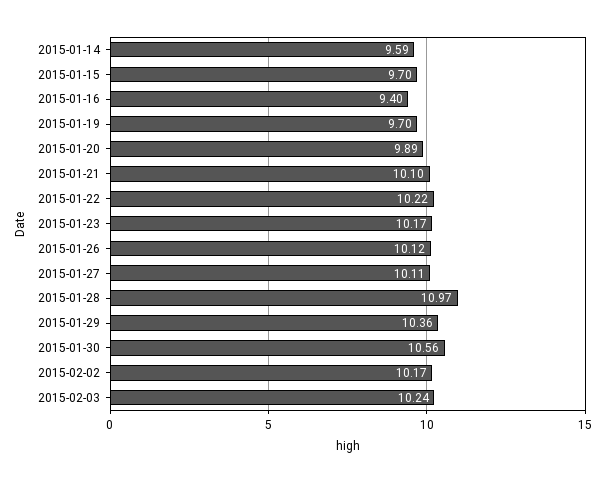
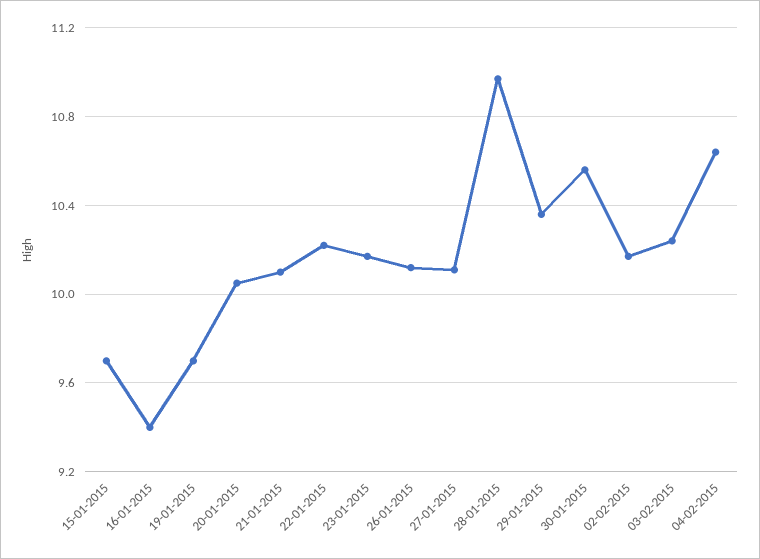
2015-01-14: 9.59 -> none
2015-01-20: 9.89 -> 10.05
04-02-2015: none -> 10.65

